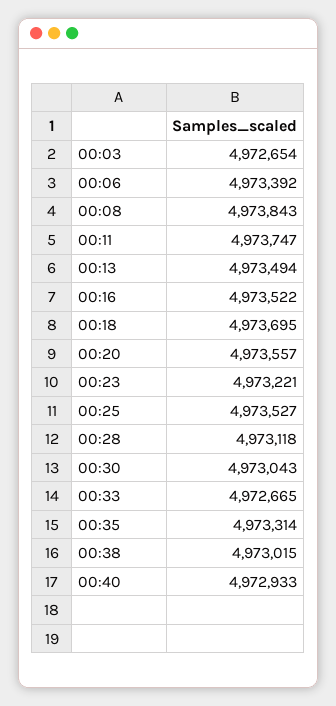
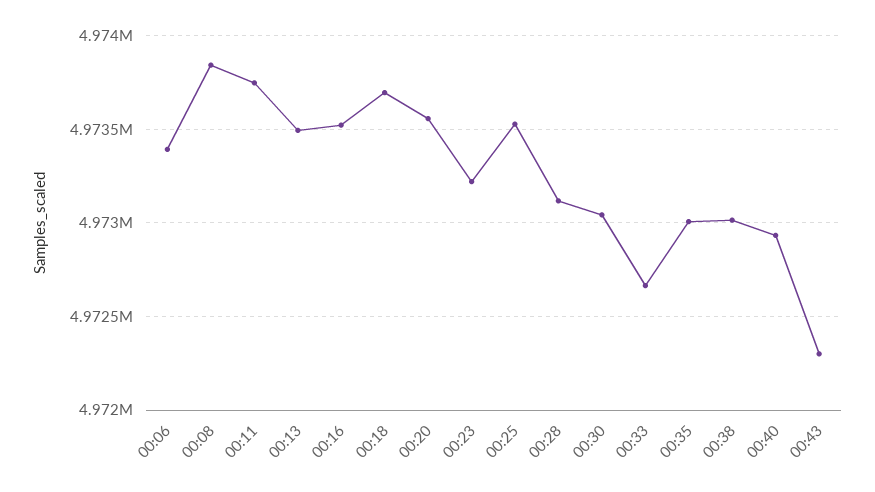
00:03: 4972654 -> none
00:35: 4973314 -> 4973000
00:43: none -> 4972300

